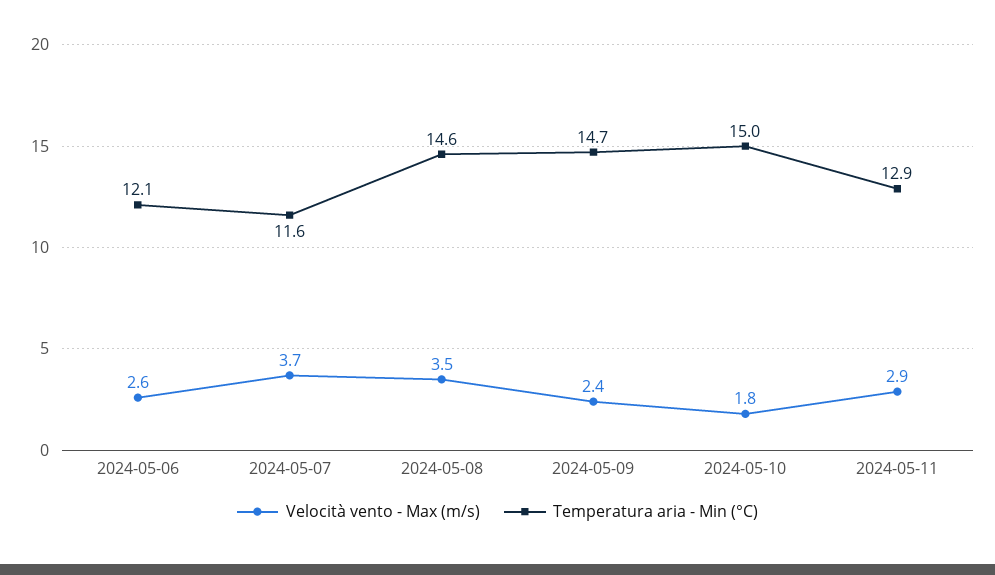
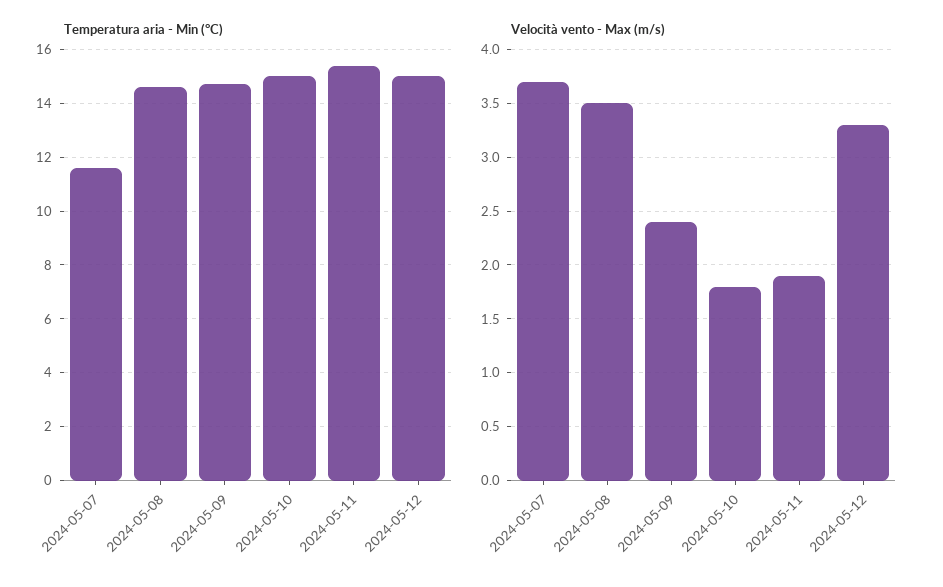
Velocità vento - Max (m/s), 2024-05-06: 2.6 -> none
Temperatura aria - Min (°C), 2024-05-06: 12.1 -> none
Velocità vento - Max (m/s), 2024-05-11: 2.9 -> 1.9
Temperatura aria - Min (°C), 2024-05-11: 12.9 -> 15.5
Temperatura aria - Min (°C), 2024-05-12: none -> 15
Velocità vento - Max (m/s), 2024-05-12: none -> 3.3

